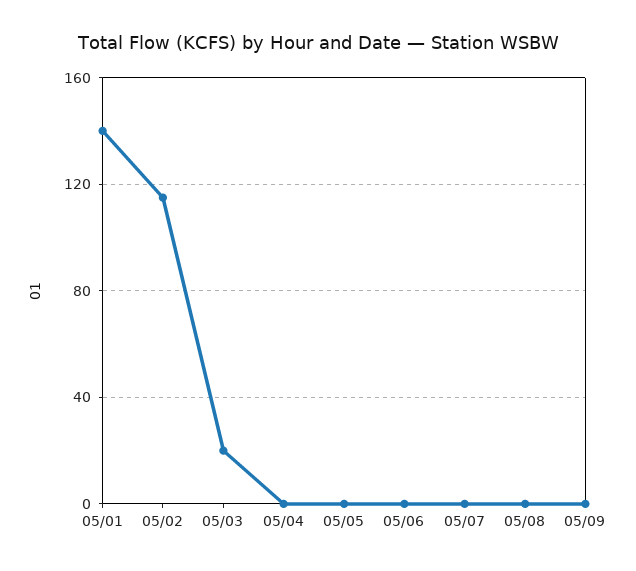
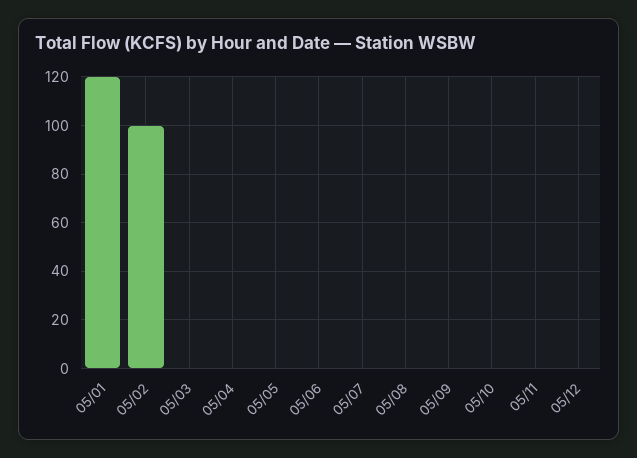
05/01: 140 -> 120
05/02: 115 -> 100
05/03: 20 -> 0
05/10: none -> 0
05/11: none -> 0
05/12: none -> 0

